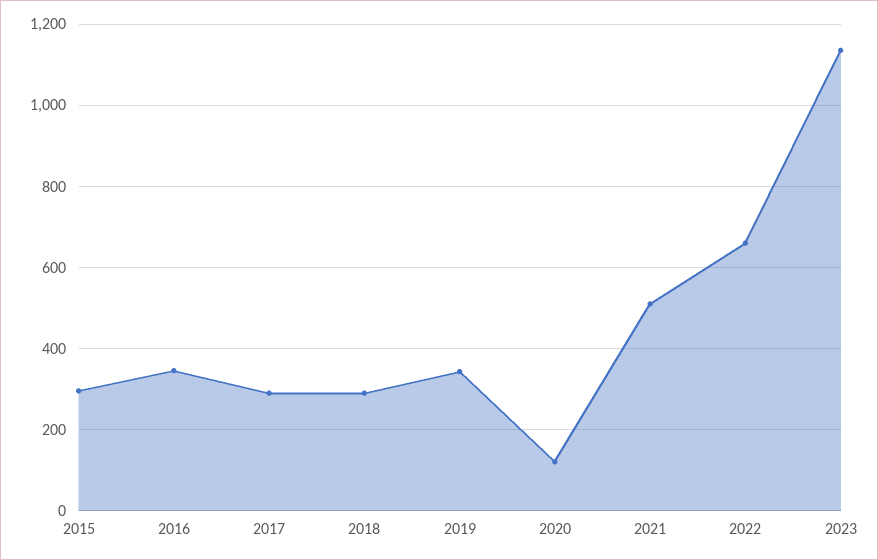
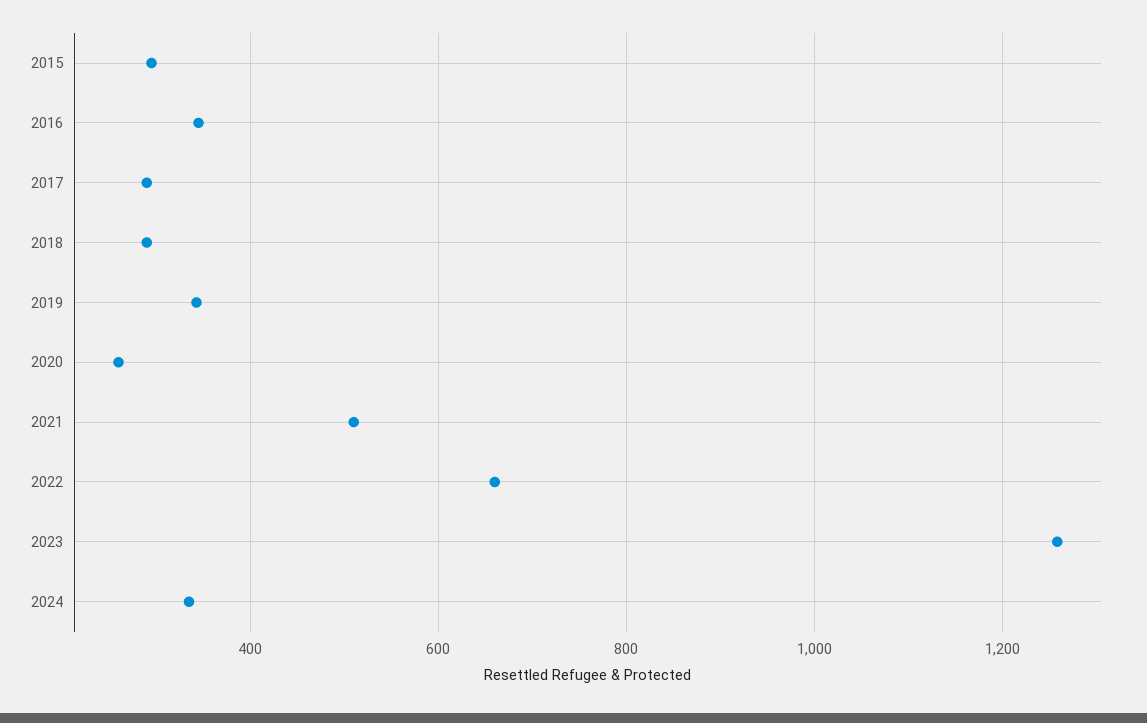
2020: 120 -> 260
2023: 1140 -> 1260
2024: none -> 340

